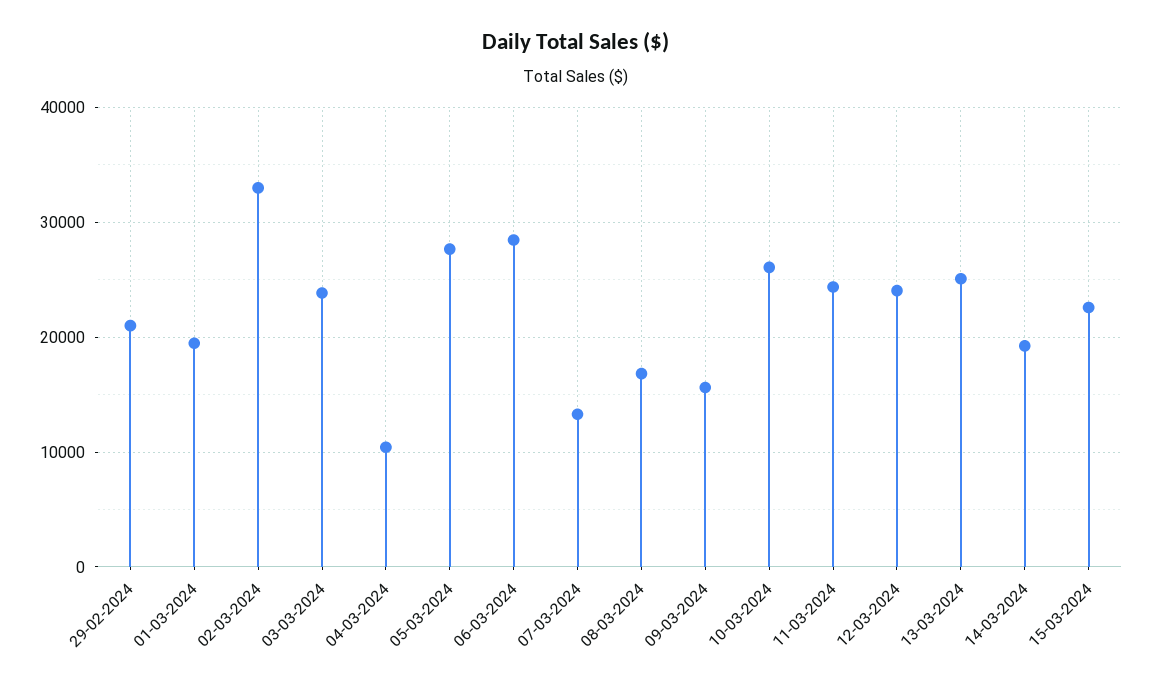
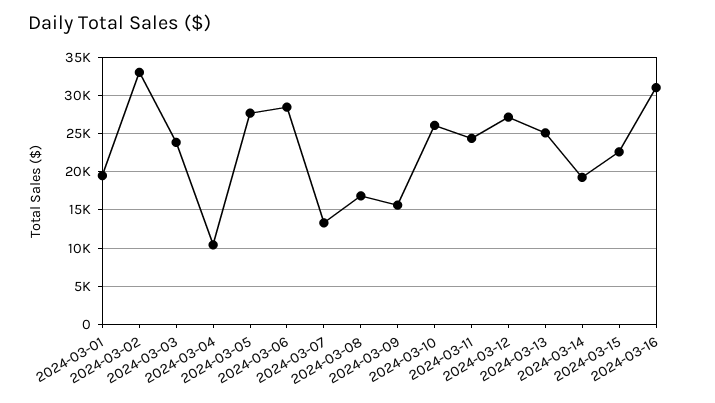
29-02-2024: 21000 -> none
12-03-2024: 24000 -> 27000
2024-03-16: none -> 31000

